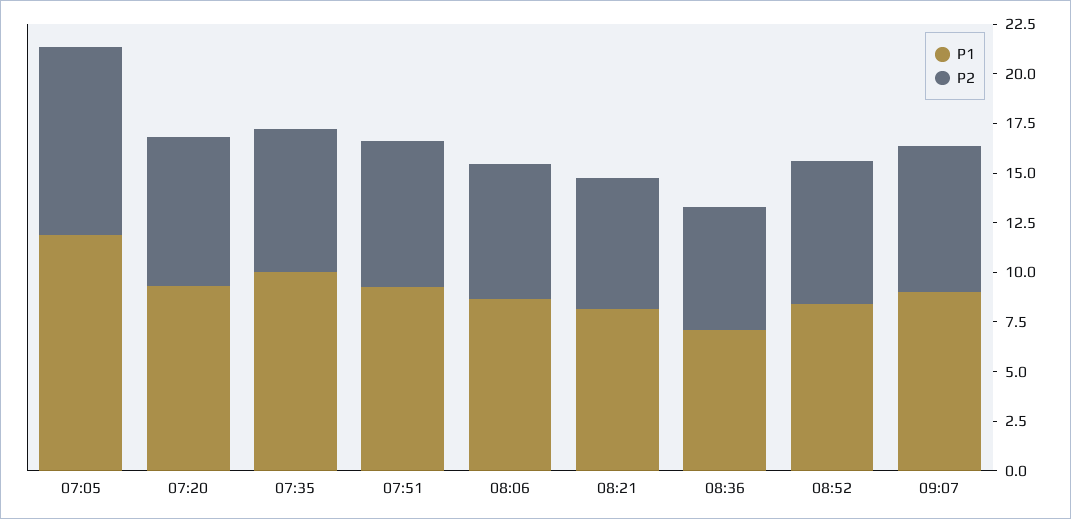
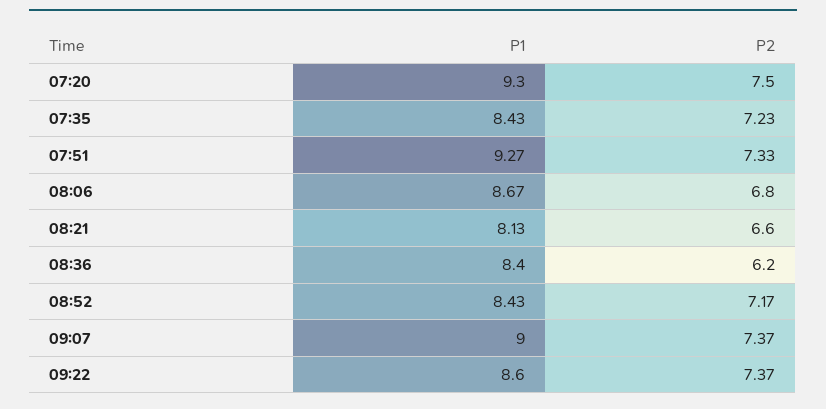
P1, 07:05: 12 -> none
P2, 07:05: 9.5 -> none
P1, 07:35: 10 -> 8.43
P1, 08:36: 7 -> 8.4
P1, 09:22: none -> 8.6
P2, 09:22: none -> 7.37

